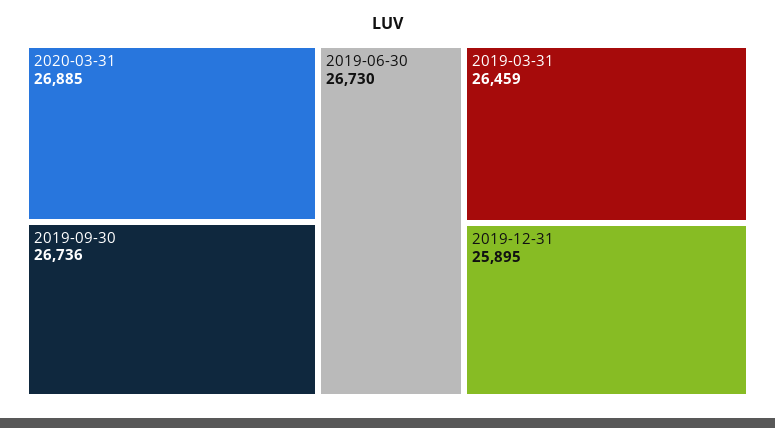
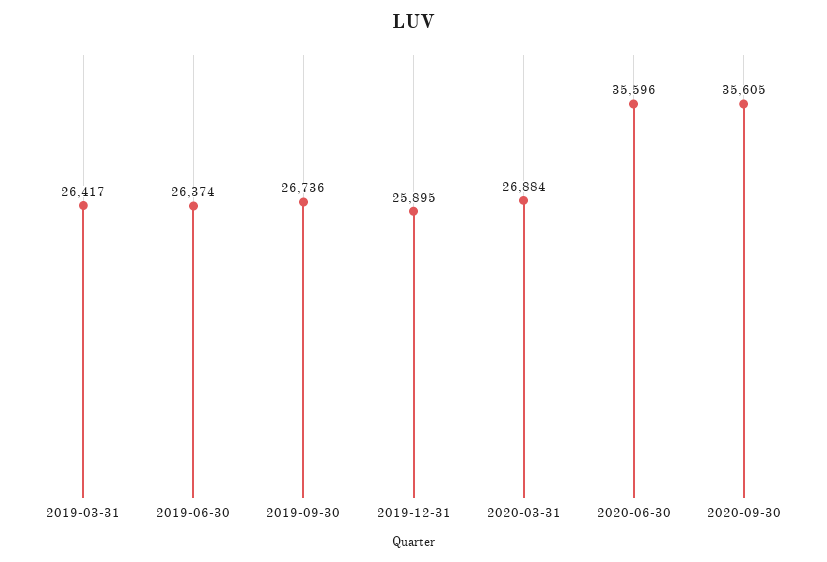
2020-03-31: 26885 -> 26884
2019-06-30: 26730 -> 26374
2019-03-31: 26459 -> 26417
2020-06-30: none -> 35596
2020-09-30: none -> 35605

